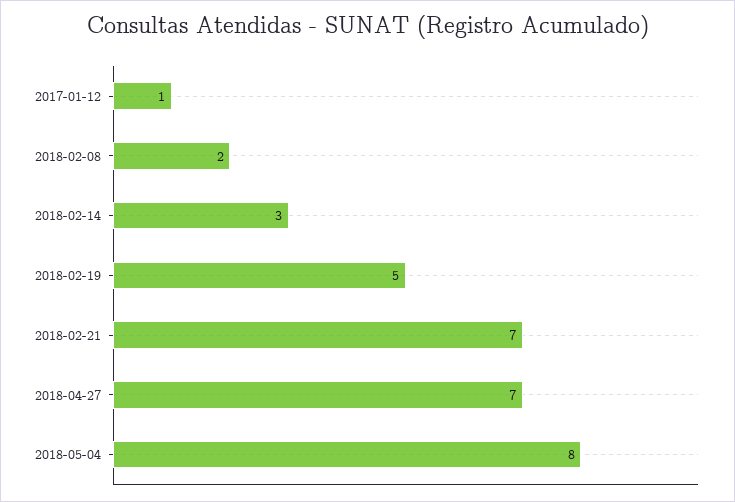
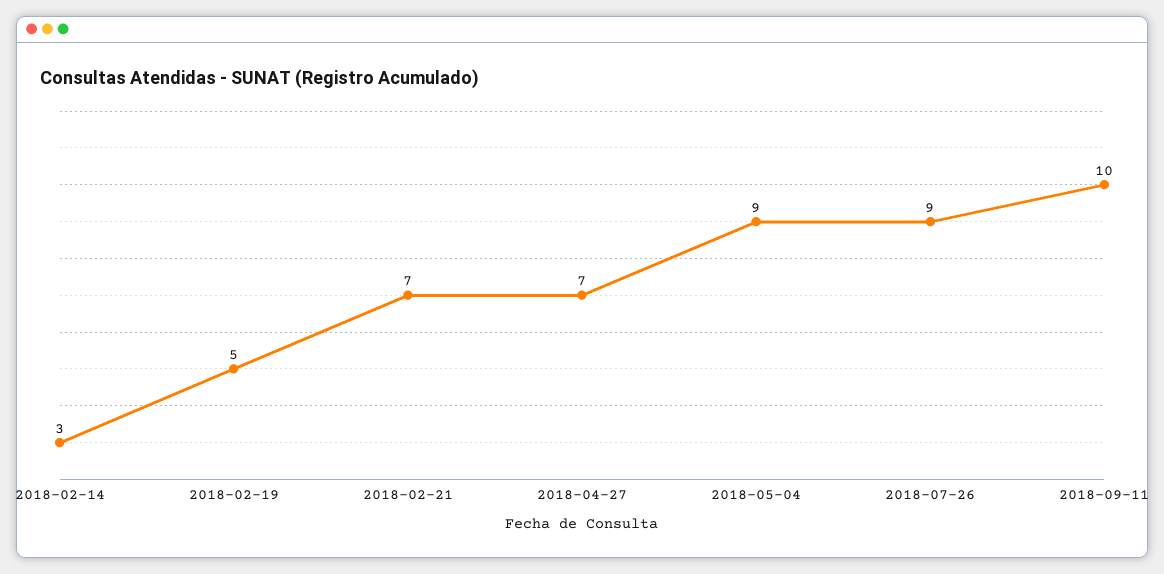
2017-01-12: 1 -> none
2018-02-08: 2 -> none
2018-05-04: 8 -> 9
2018-07-26: none -> 9
2018-09-11: none -> 10

